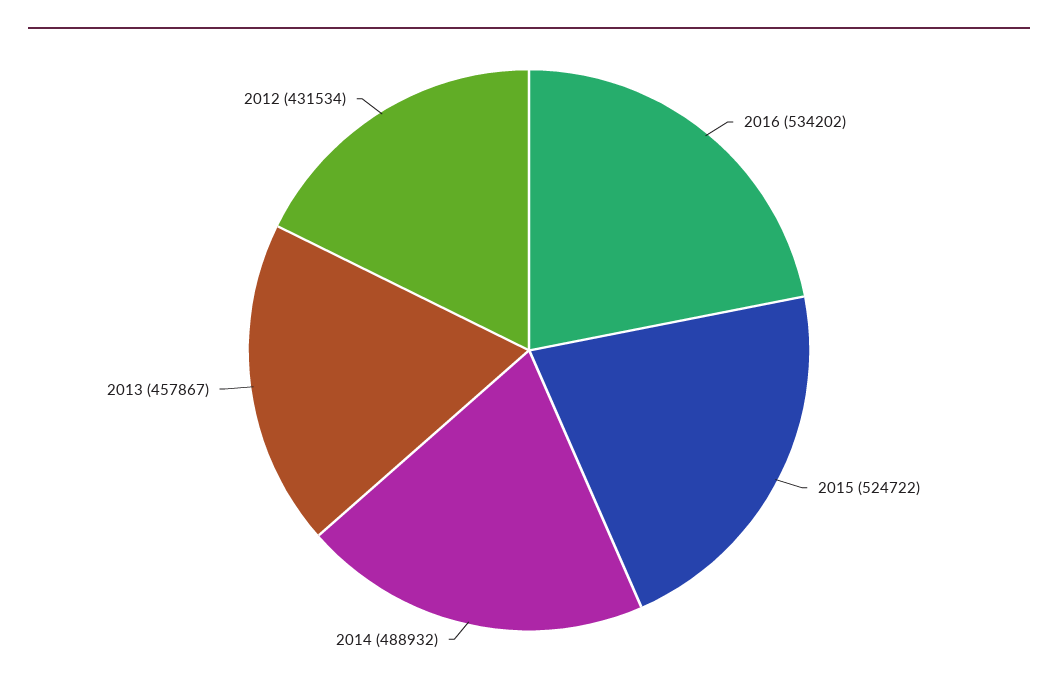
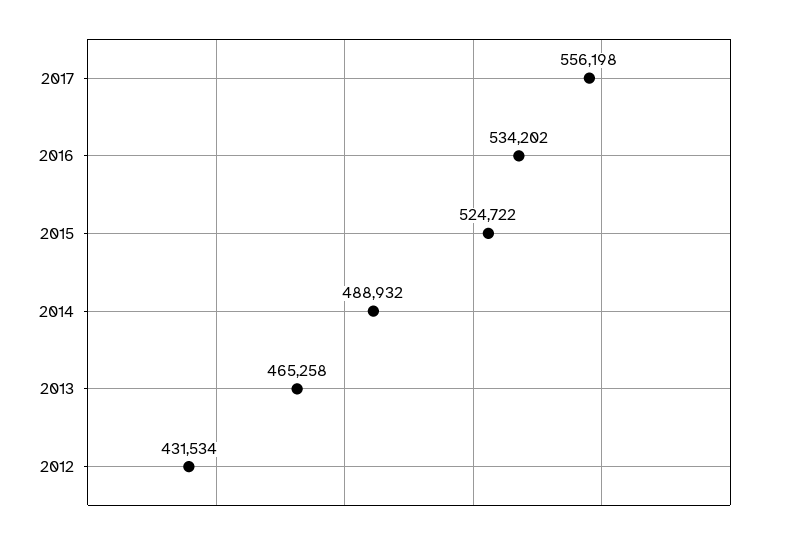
2013: 457867 -> 465258
2017: none -> 556198

